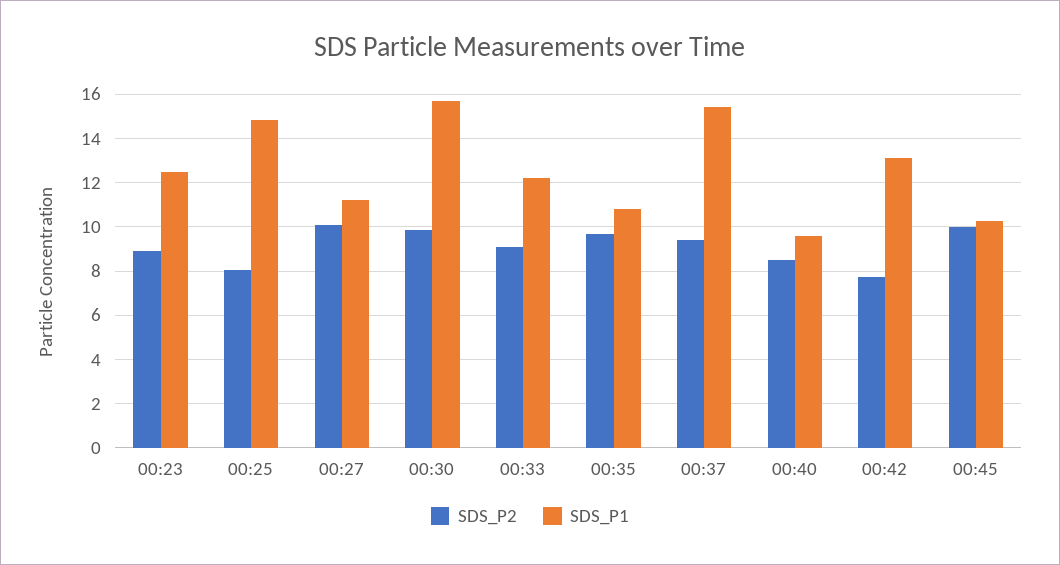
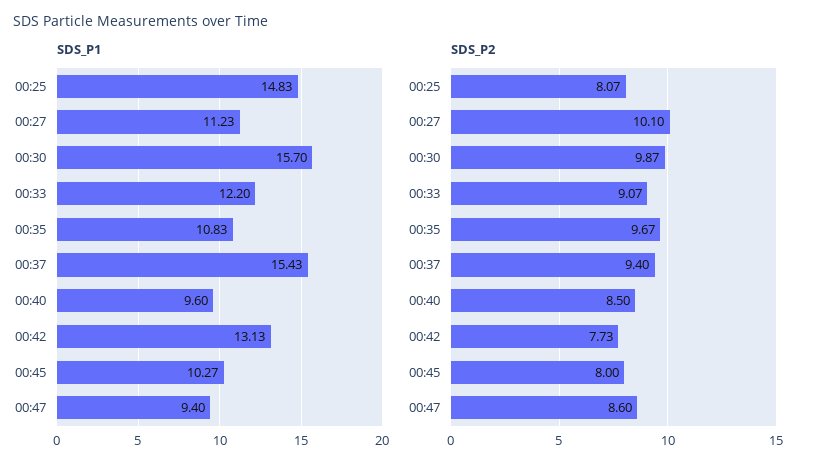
SDS_P2, 00:23: 9 -> none
SDS_P1, 00:23: 12.5 -> none
SDS_P2, 00:45: 10 -> 8
SDS_P1, 00:47: none -> 9.4
SDS_P2, 00:47: none -> 8.6

